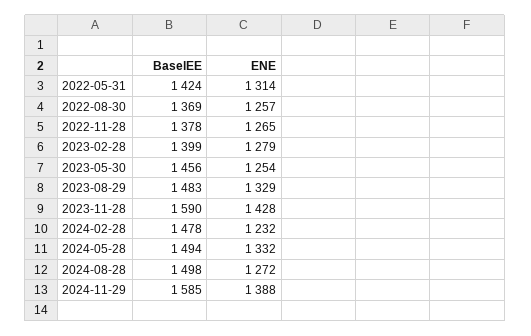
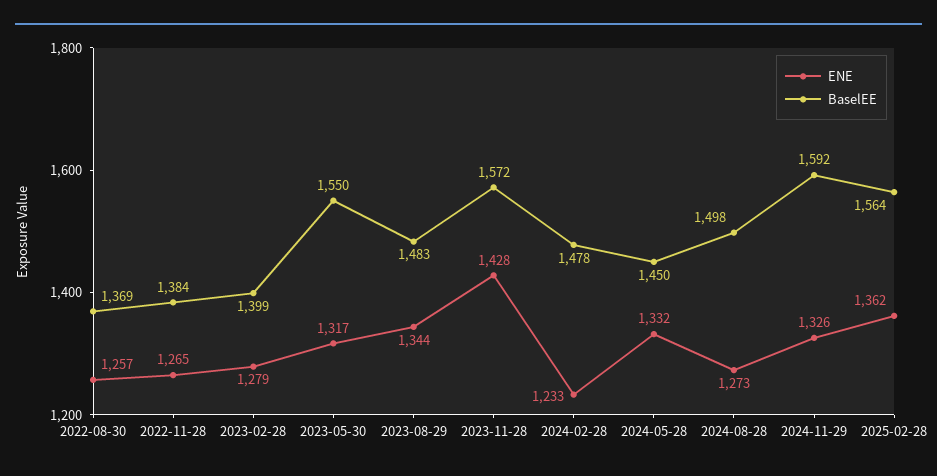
BaselEE, 2022-05-31: 1424 -> none
ENE, 2022-05-31: 1314 -> none
BaselEE, 2022-11-28: 1378 -> 1384
BaselEE, 2023-05-30: 1456 -> 1550
ENE, 2023-05-30: 1254 -> 1317
ENE, 2023-08-29: 1329 -> 1344
BaselEE, 2023-11-28: 1590 -> 1572
ENE, 2024-02-28: 1232 -> 1233
BaselEE, 2024-05-28: 1494 -> 1450
ENE, 2024-08-28: 1272 -> 1273
BaselEE, 2024-11-29: 1585 -> 1592
ENE, 2024-11-29: 1388 -> 1326
ENE, 2025-02-28: none -> 1362
BaselEE, 2025-02-28: none -> 1564

